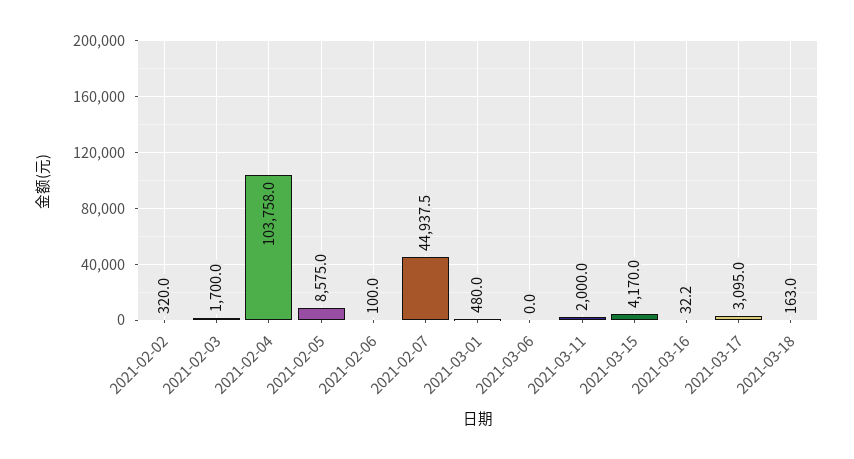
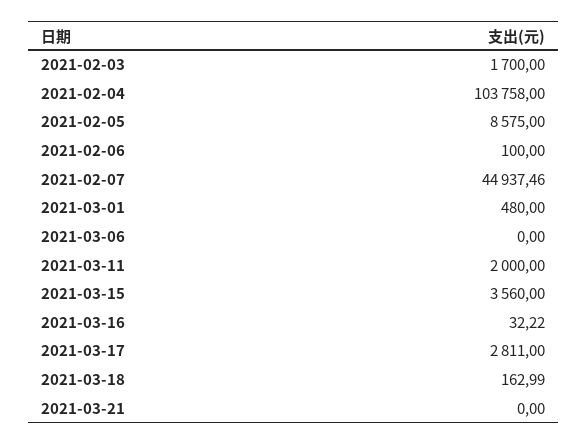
2021-02-02: 320 -> none
2021-03-15: 4170 -> 3560
2021-03-17: 3095 -> 2811
2021-03-21: none -> 0

